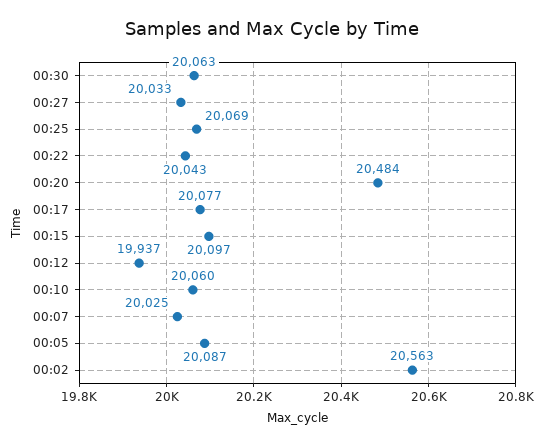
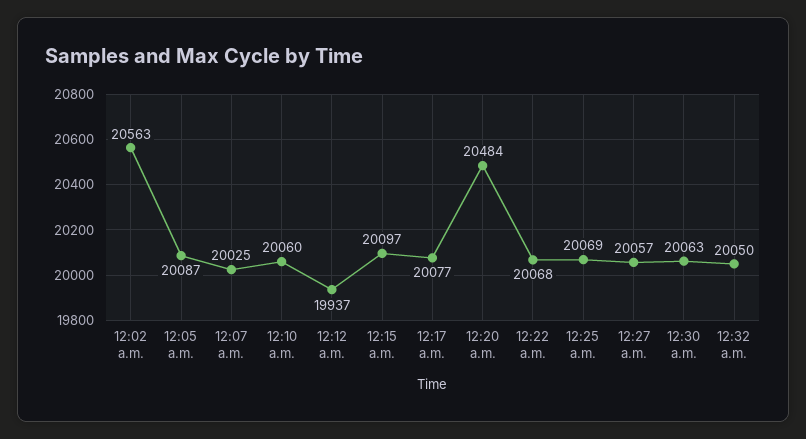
00:27: 20033 -> 20057
00:22: 20043 -> 20068
12:32 a.m.: none -> 20050

